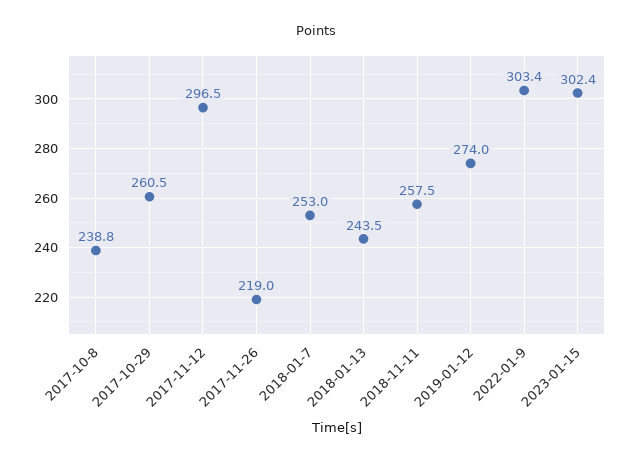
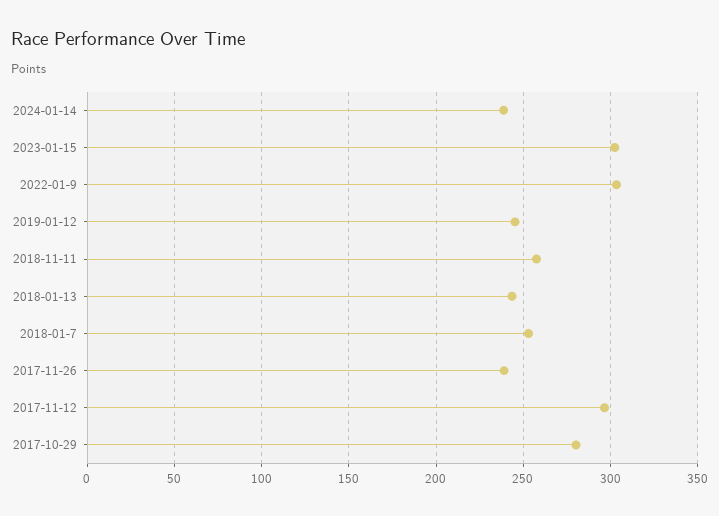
2017-10-8: 238.8 -> none
2017-10-29: 260.5 -> 280
2017-11-26: 219 -> 240
2019-01-12: 274 -> 245
2024-01-14: none -> 240

